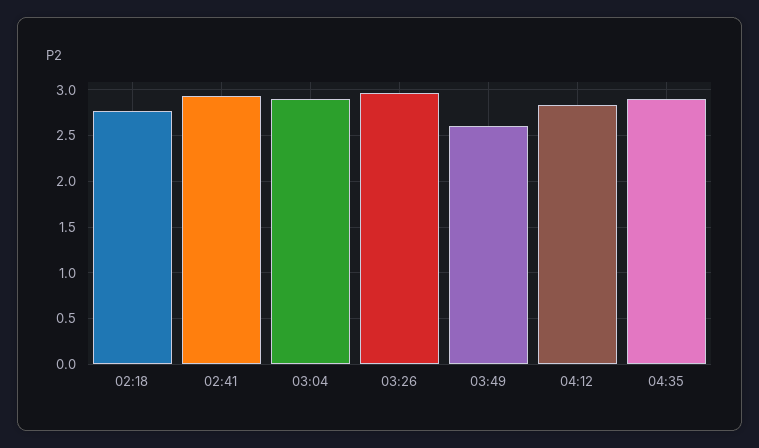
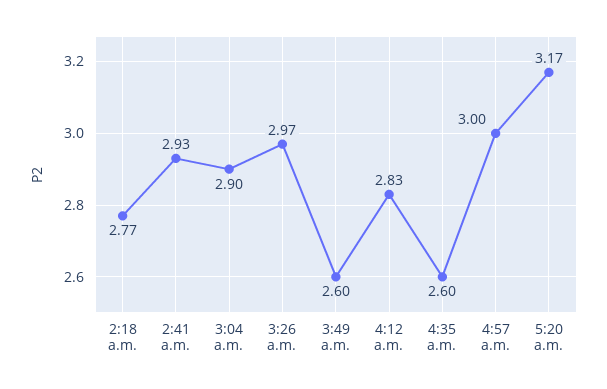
04:35: 2.9 -> 2.6
4:57 a.m.: none -> 3
5:20 a.m.: none -> 3.17

